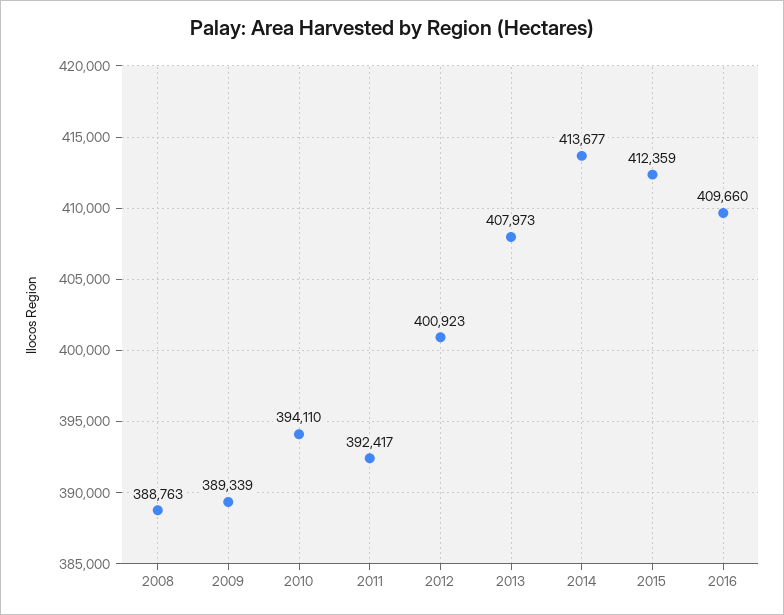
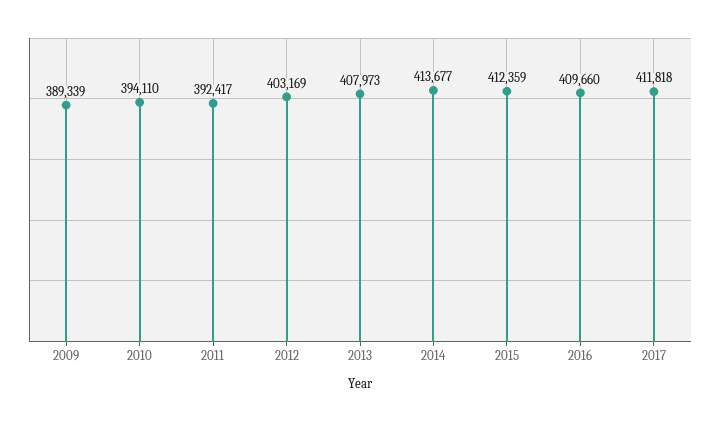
2008: 388763 -> none
2012: 400923 -> 403169
2017: none -> 411818

